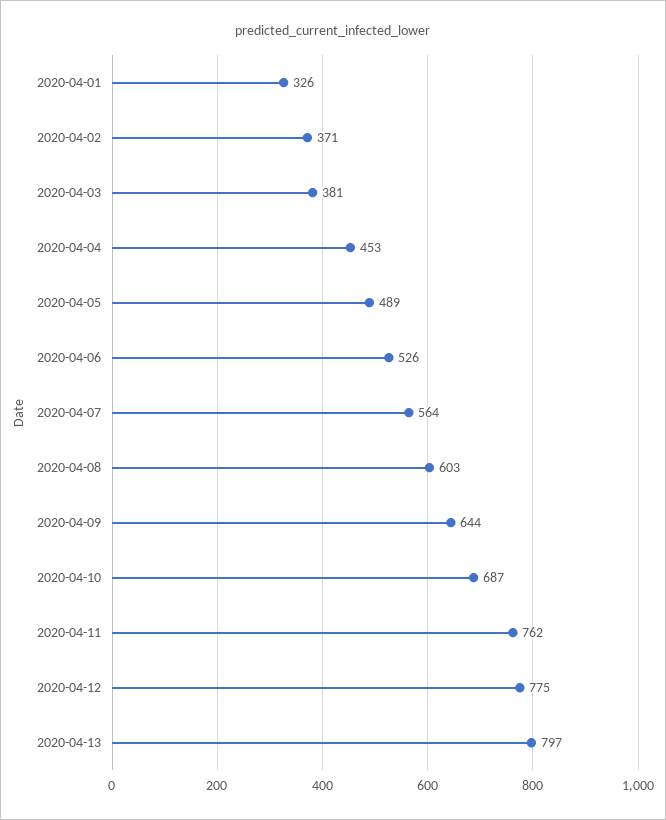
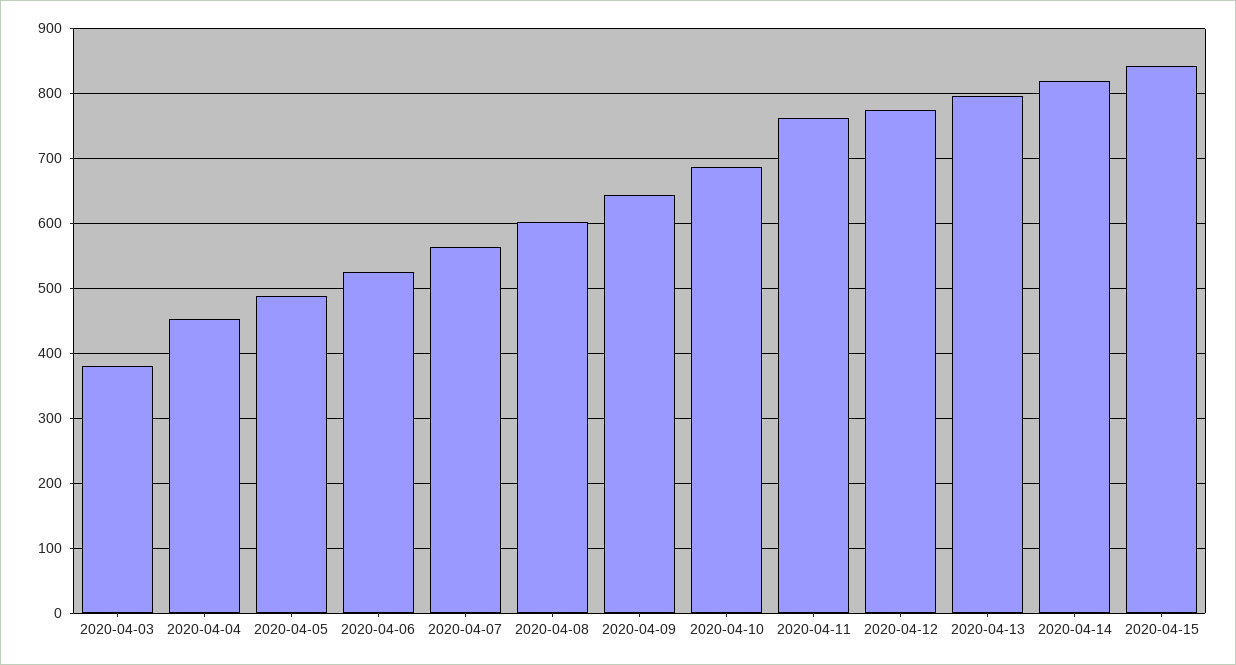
2020-04-01: 326 -> none
2020-04-02: 371 -> none
2020-04-14: none -> 820
2020-04-15: none -> 840

